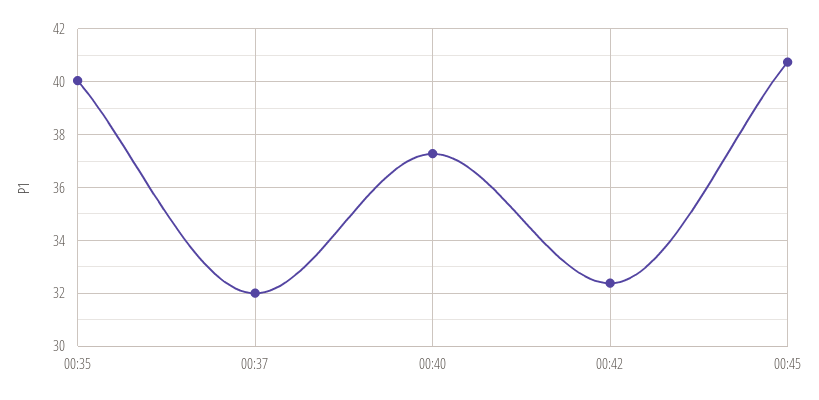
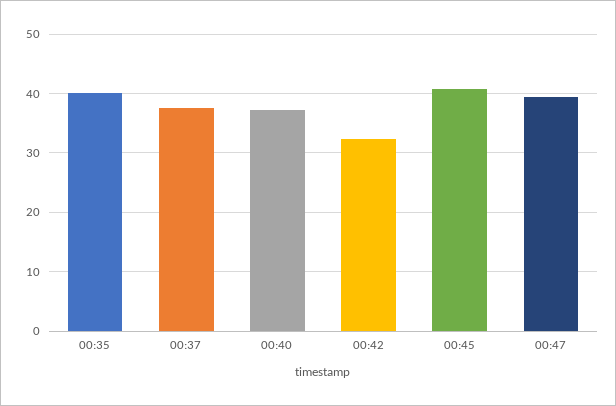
00:37: 32 -> 38
00:47: none -> 40

